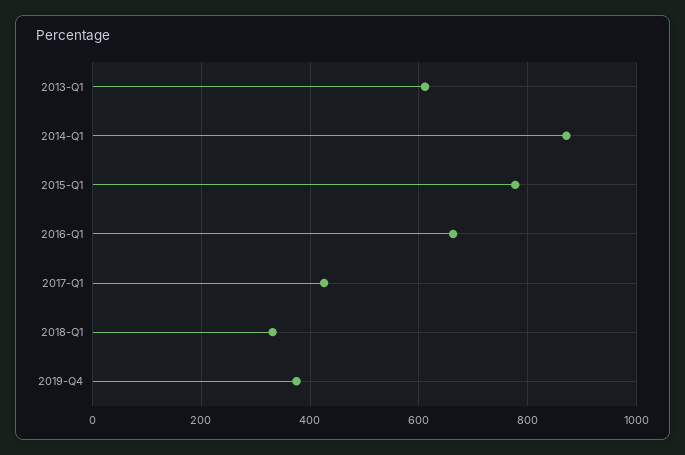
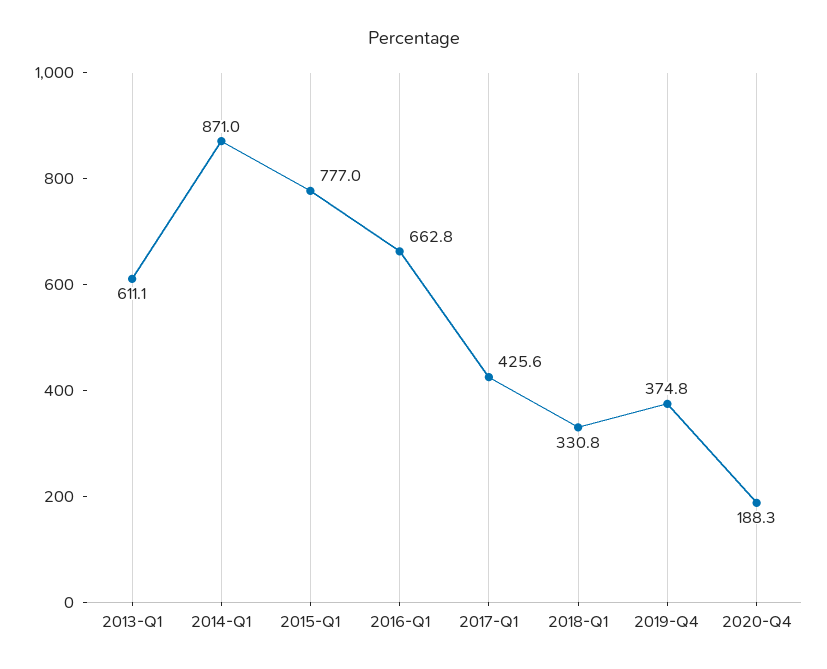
2020-Q4: none -> 188.3

